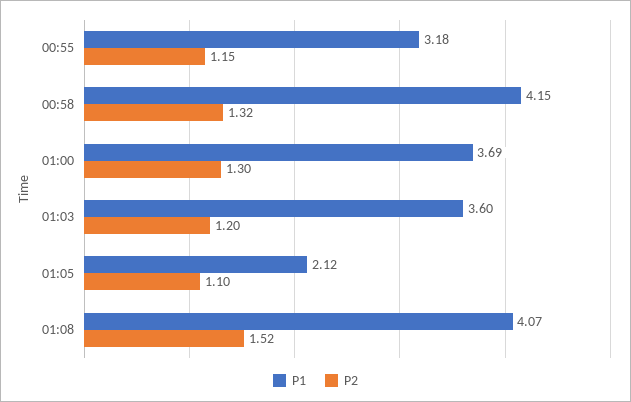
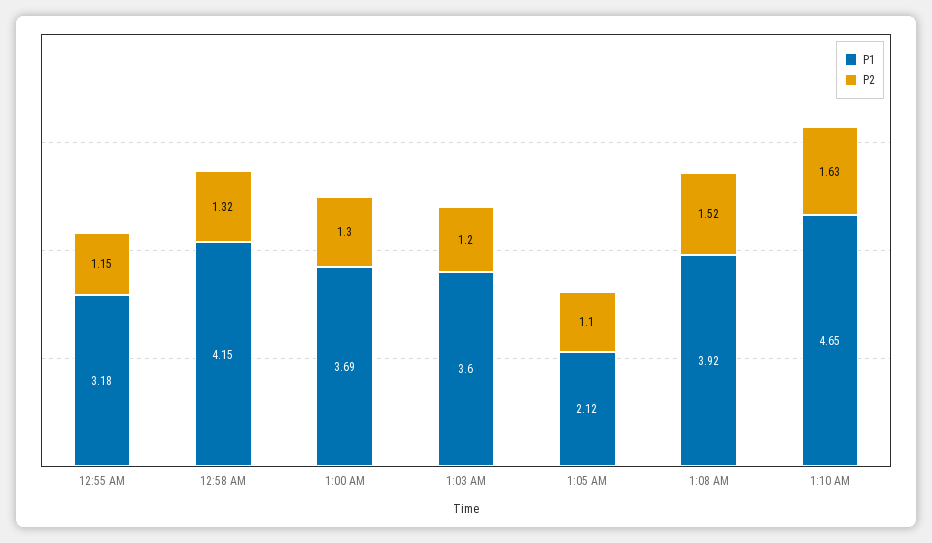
P1, 01:08: 4.07 -> 3.92
P1, 1:10 AM: none -> 4.65
P2, 1:10 AM: none -> 1.63

